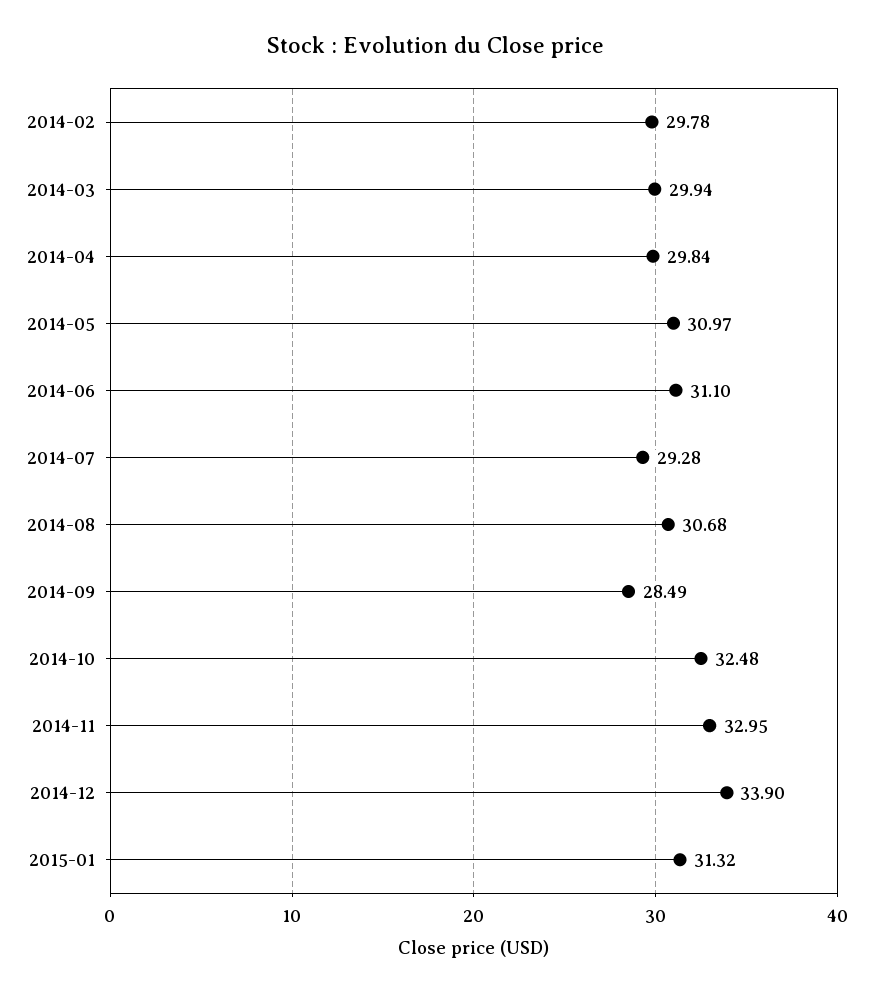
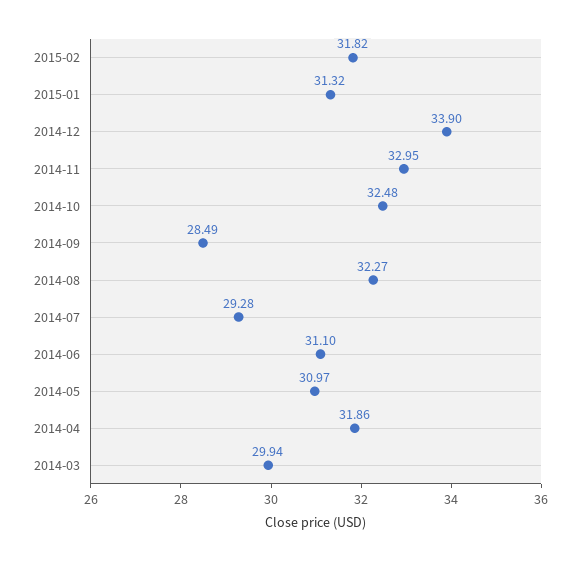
2014-02: 29.78 -> none
2014-04: 29.84 -> 31.86
2014-08: 30.68 -> 32.27
2015-02: none -> 31.82

